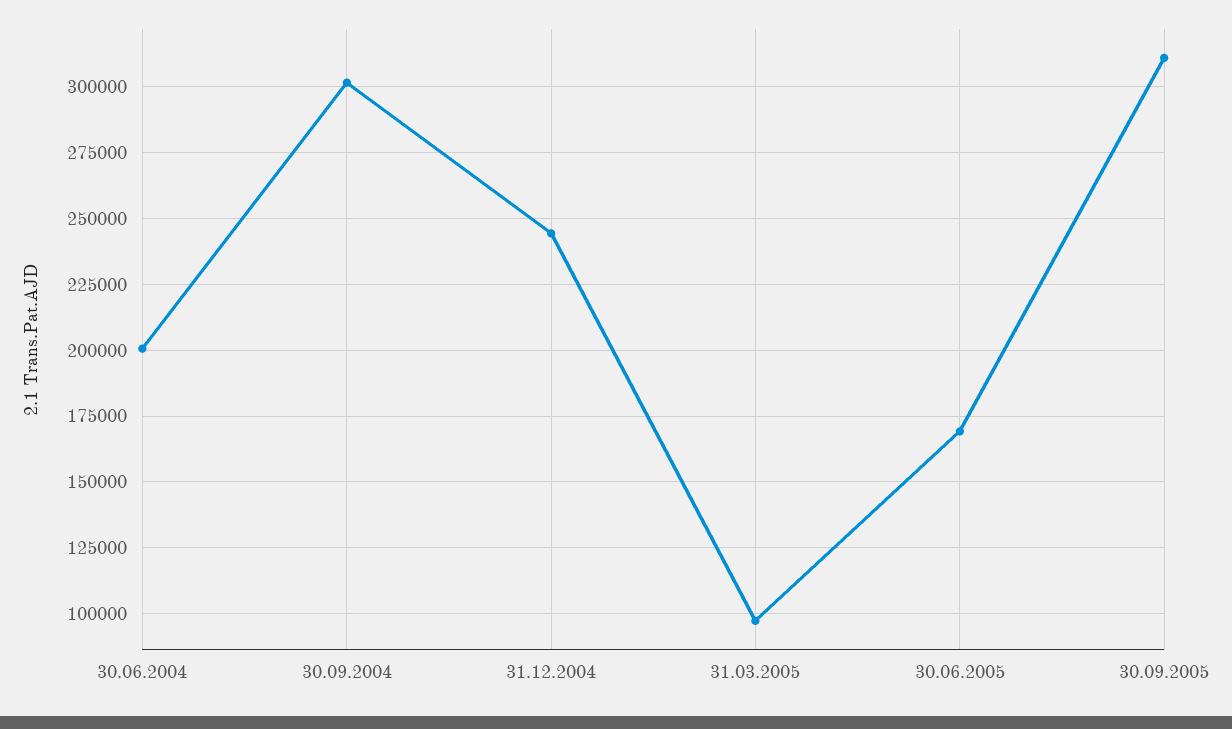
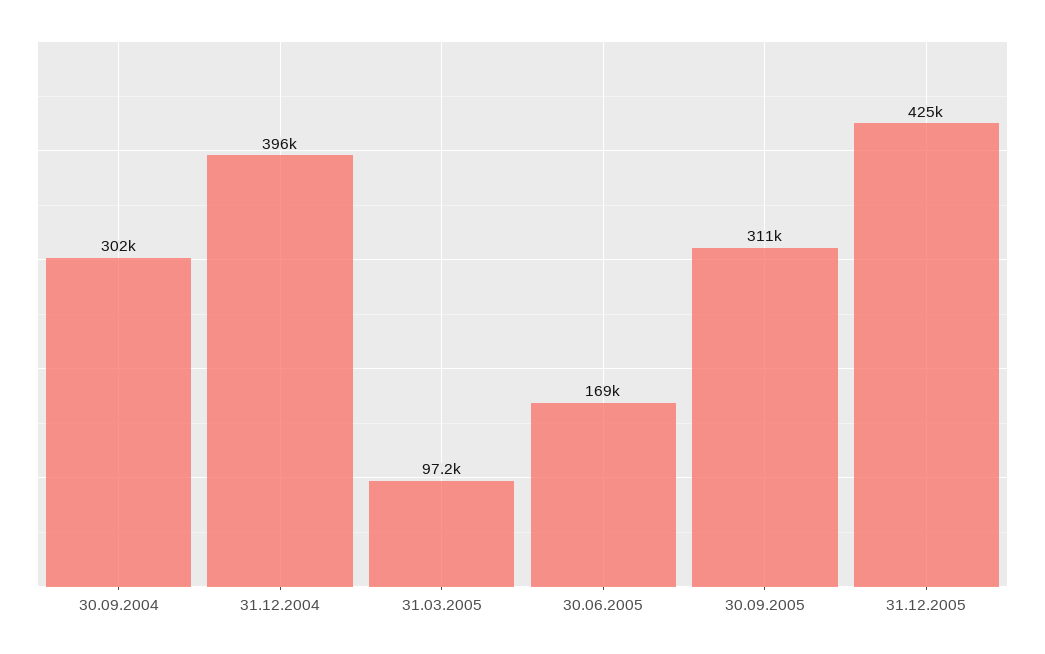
30.06.2004: 200000 -> none
31.12.2004: 245000 -> 396000
31.12.2005: none -> 425000

